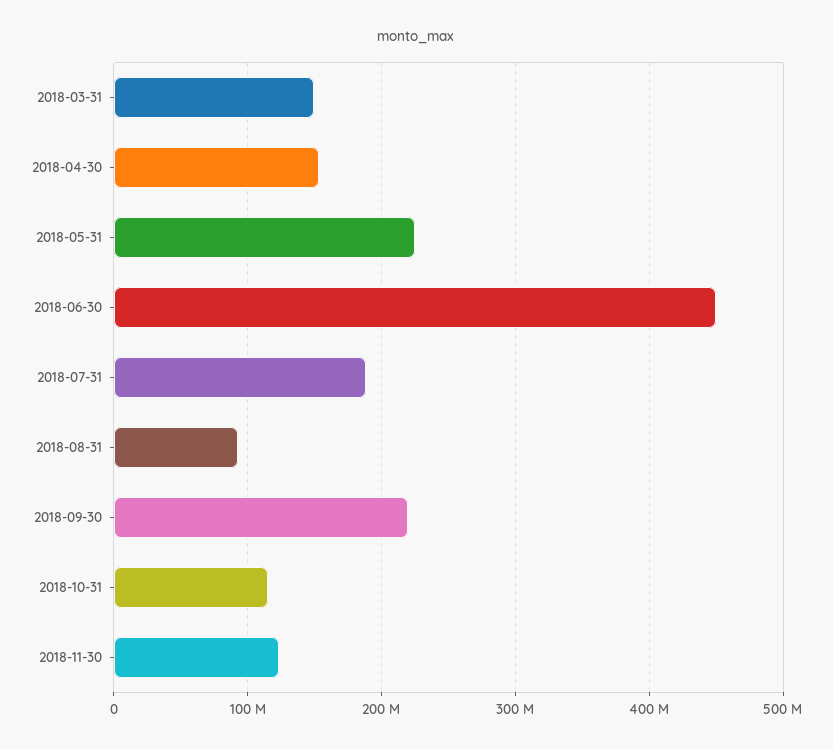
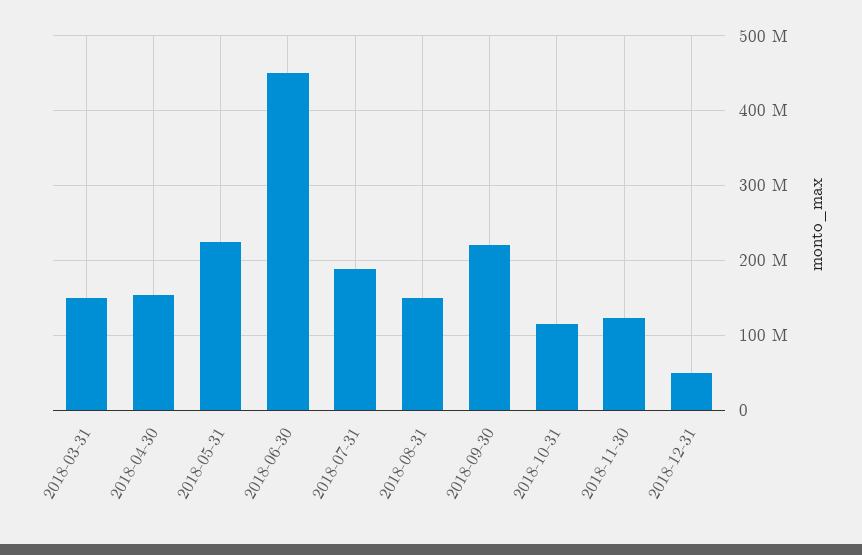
2018-08-31: 90000000 -> 150000000
2018-12-31: none -> 50000000

